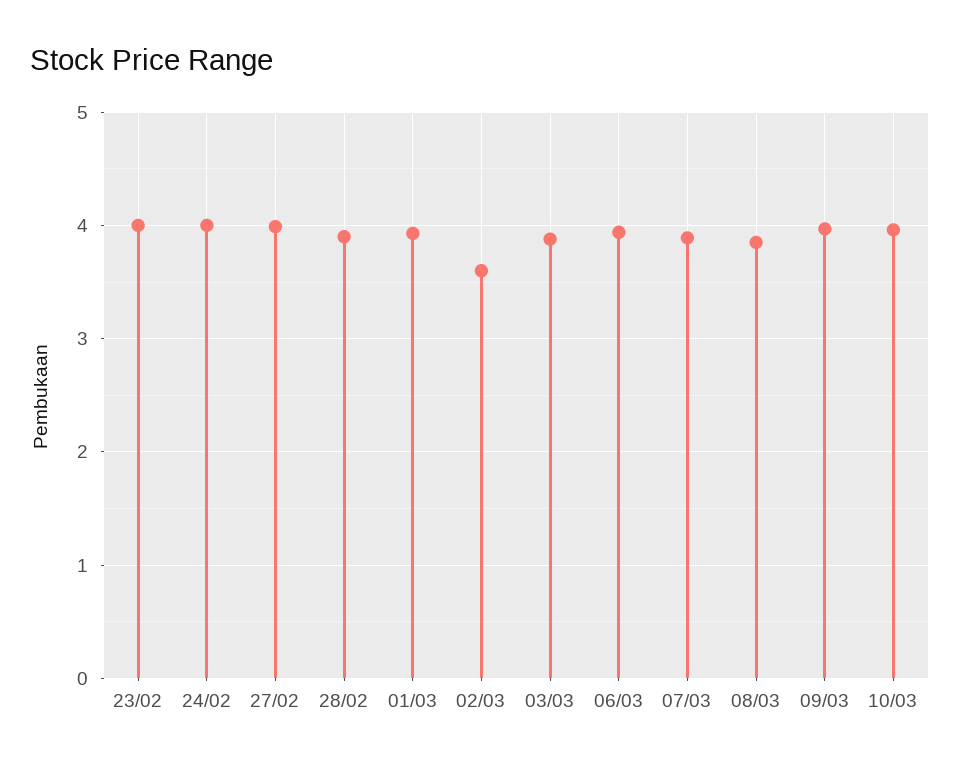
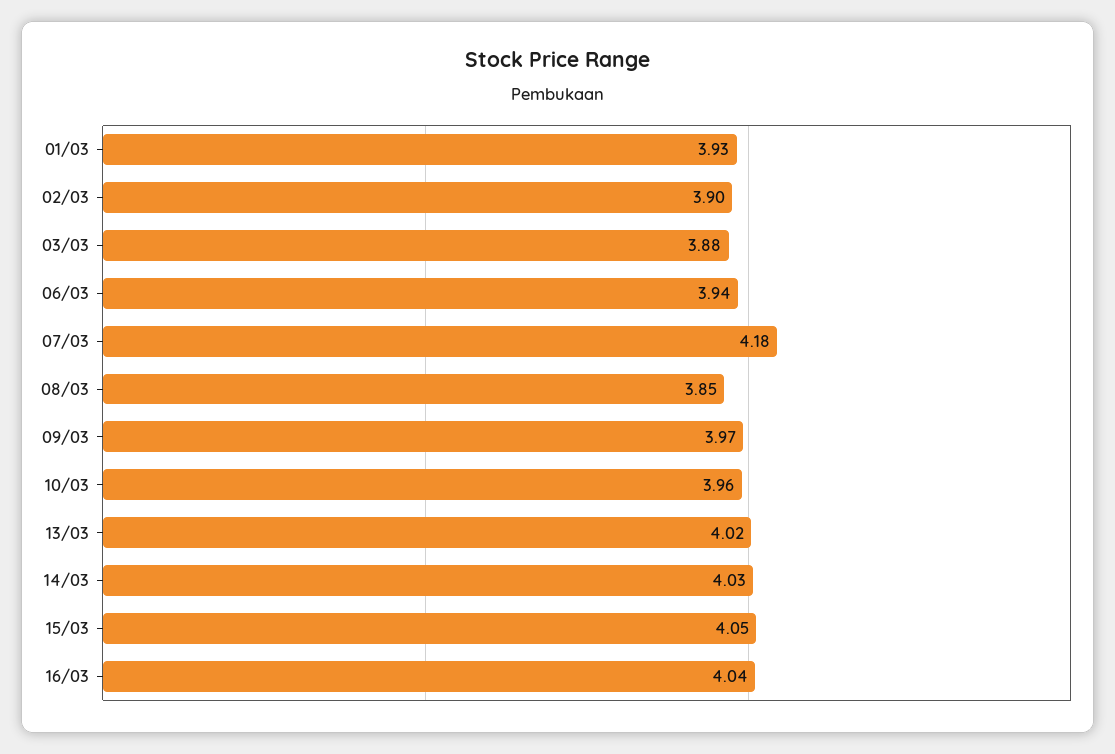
23/02: 4 -> none
24/02: 4 -> none
27/02: 4 -> none
28/02: 3.9 -> none
02/03: 3.6 -> 3.9
07/03: 3.9 -> 4.18
13/03: none -> 4.02
14/03: none -> 4.03
15/03: none -> 4.05
16/03: none -> 4.04

